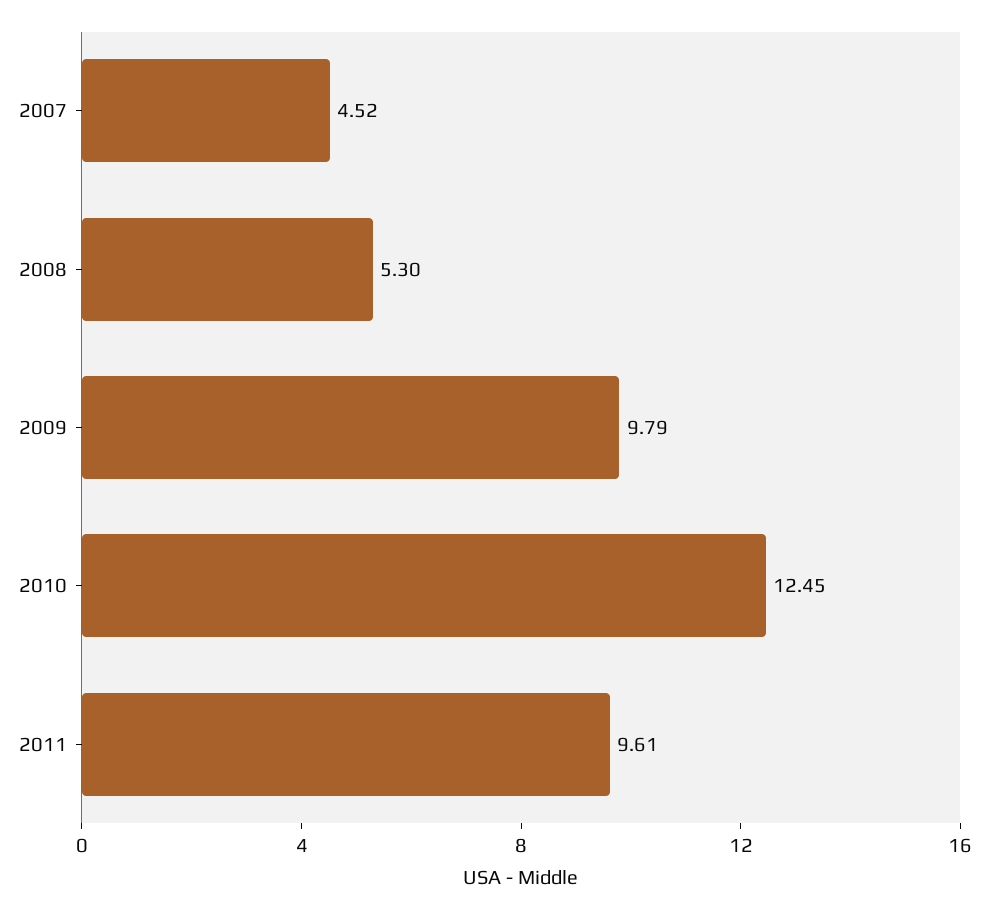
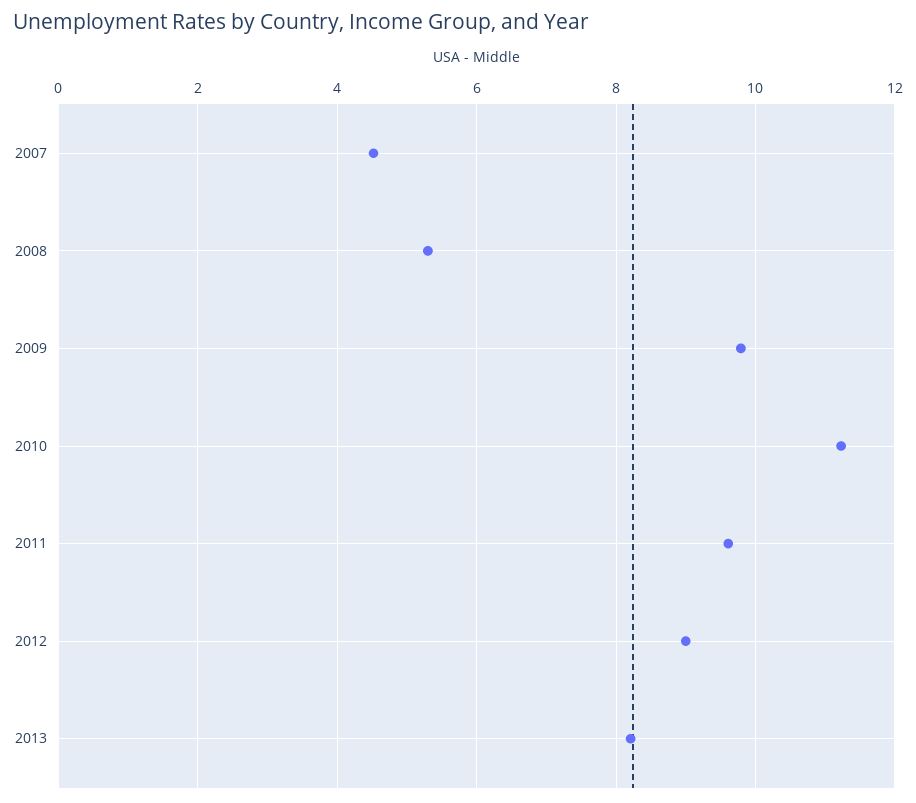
2010: 12.45 -> 11.2
2012: none -> 9
2013: none -> 8.2

